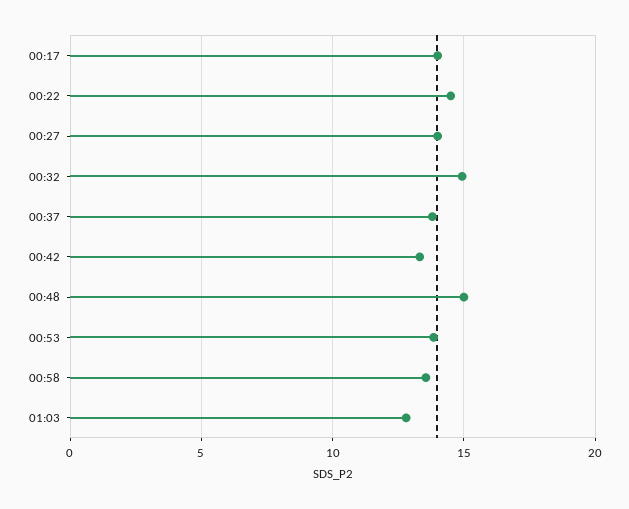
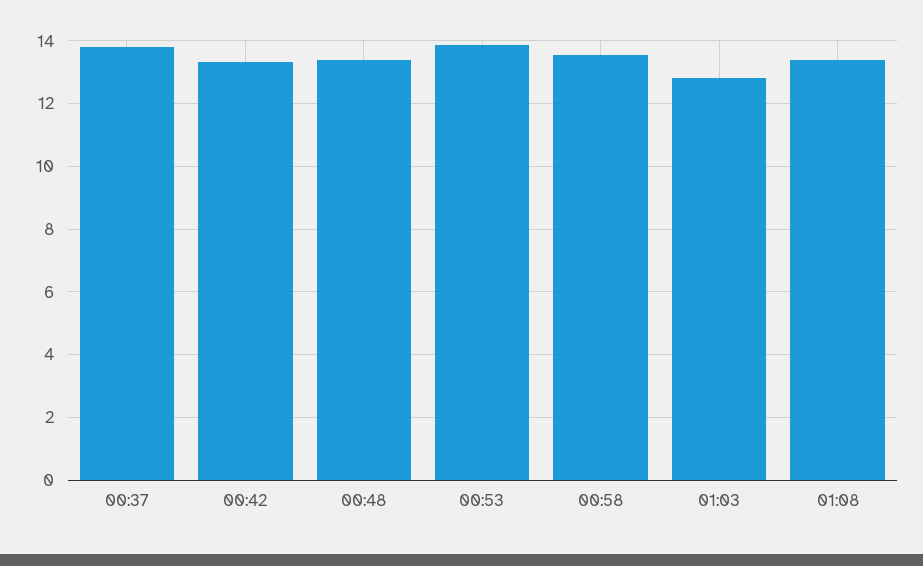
00:17: 14 -> none
00:22: 14.5 -> none
00:27: 14 -> none
00:32: 15 -> none
00:48: 15 -> 13.4
01:08: none -> 13.4

